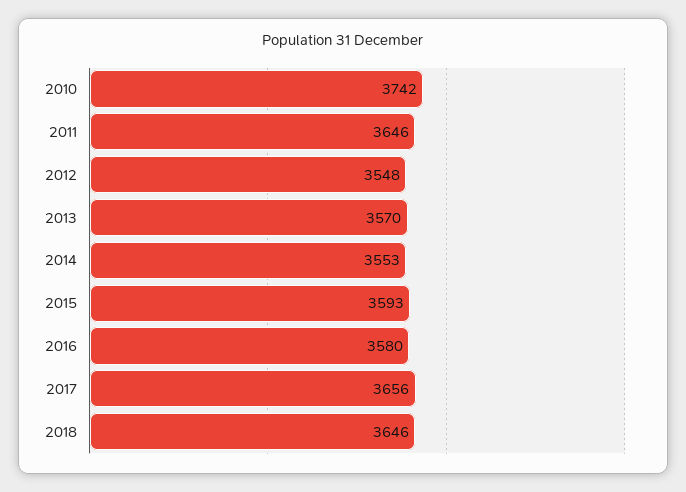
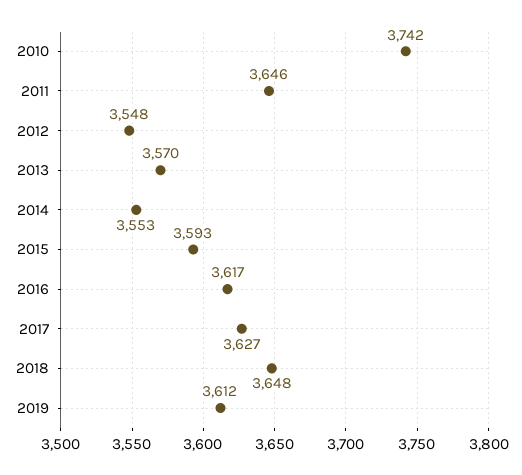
2016: 3580 -> 3617
2017: 3656 -> 3627
2018: 3646 -> 3648
2019: none -> 3612

